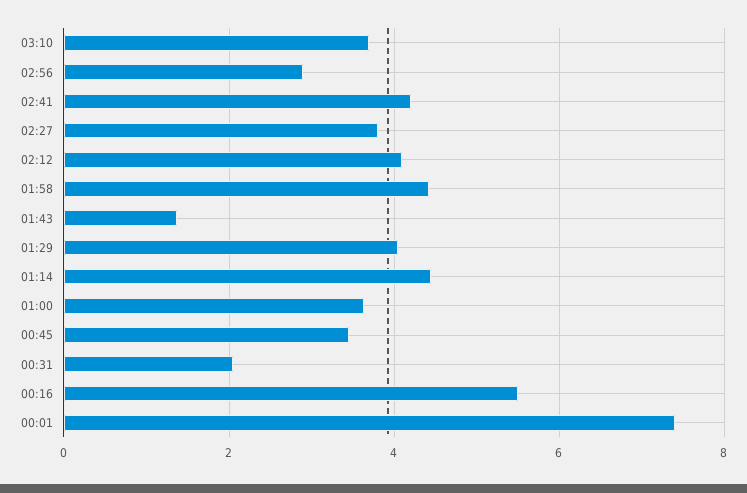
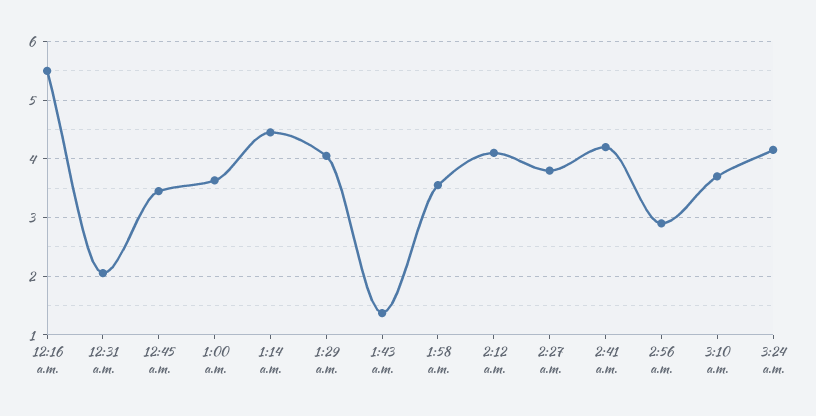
01:58: 4.4 -> 3.6
00:01: 7.4 -> none
3:24 a.m.: none -> 4.2

